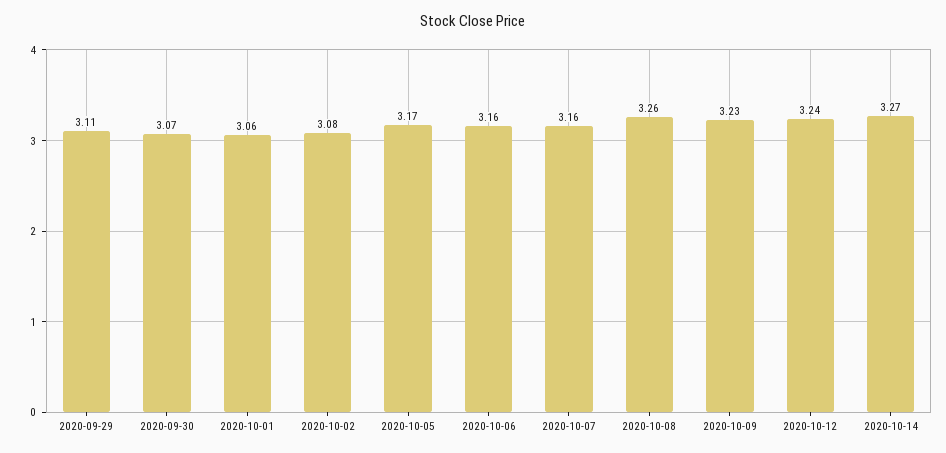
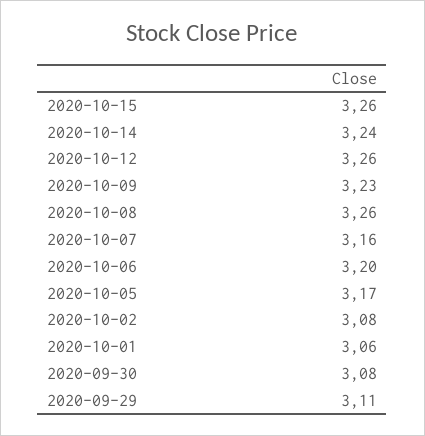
2020-09-30: 3.07 -> 3.08
2020-10-06: 3.16 -> 3.2
2020-10-12: 3.24 -> 3.26
2020-10-14: 3.27 -> 3.24
2020-10-15: none -> 3.26

